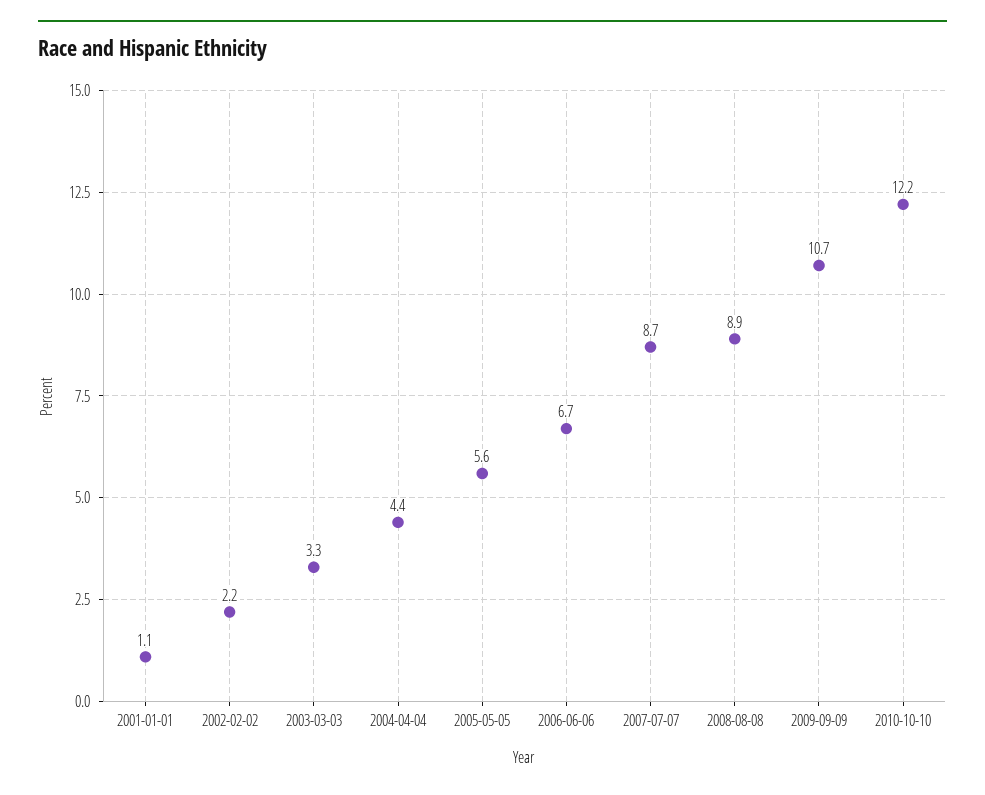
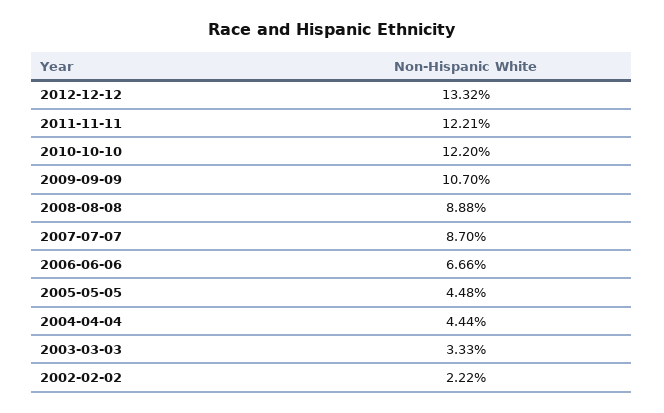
2001-01-01: 1.1 -> none
2005-05-05: 5.6 -> 4.48
2012-12-12: none -> 13.32
2011-11-11: none -> 12.21

